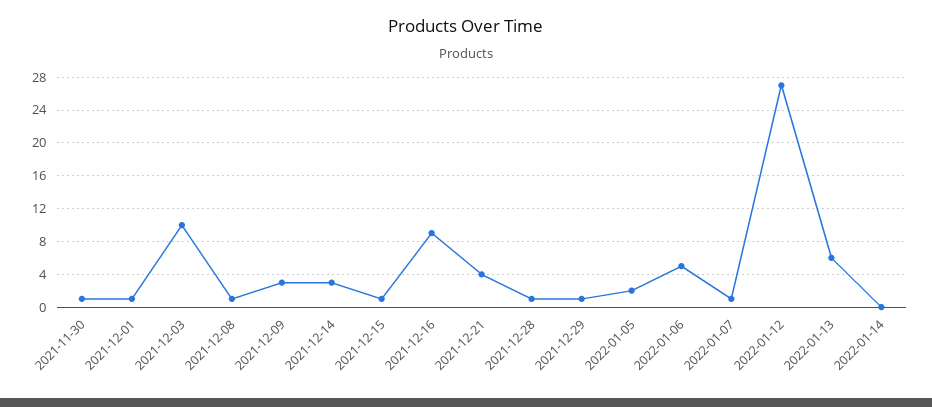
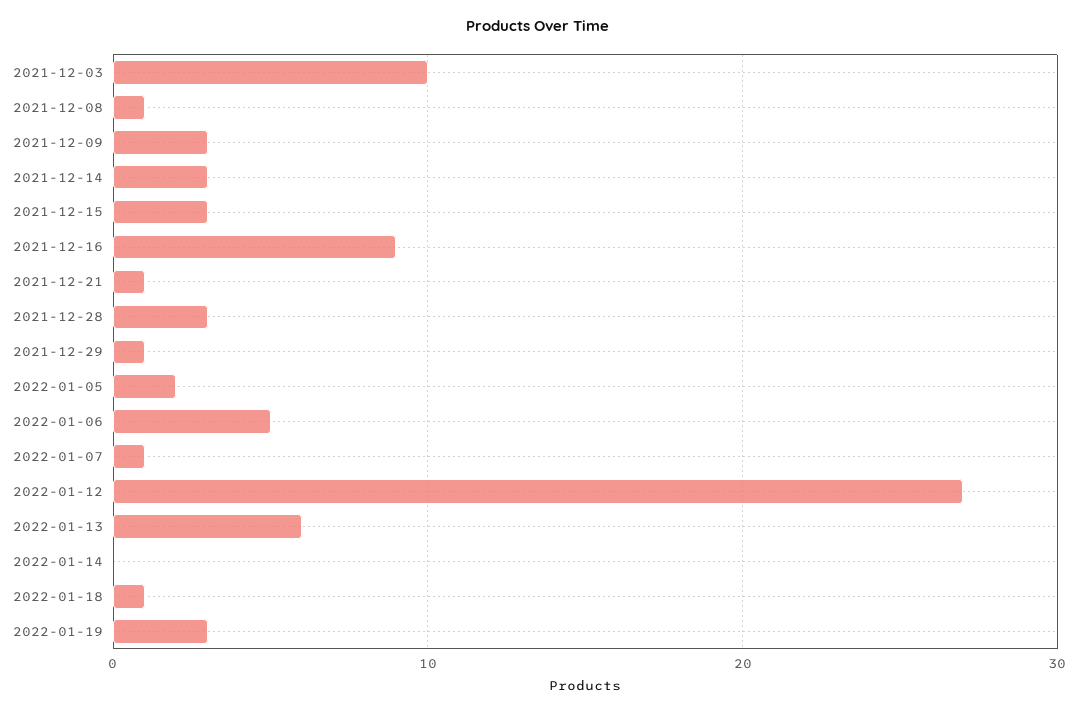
2021-11-30: 1 -> none
2021-12-01: 1 -> none
2021-12-15: 1 -> 3
2021-12-21: 4 -> 1
2021-12-28: 1 -> 3
2022-01-18: none -> 1
2022-01-19: none -> 3

